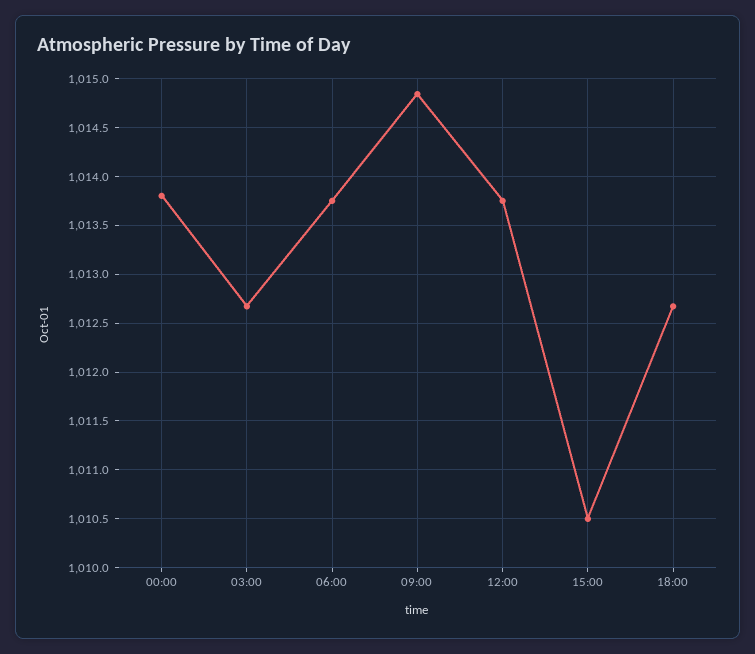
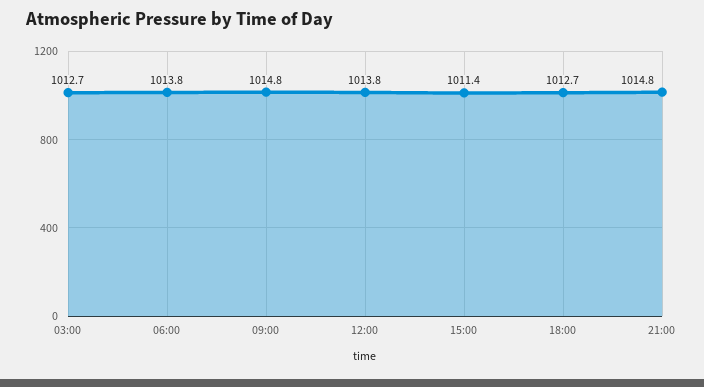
00:00: 1013.8 -> none
15:00: 1010.5 -> 1011.4
21:00: none -> 1014.8

